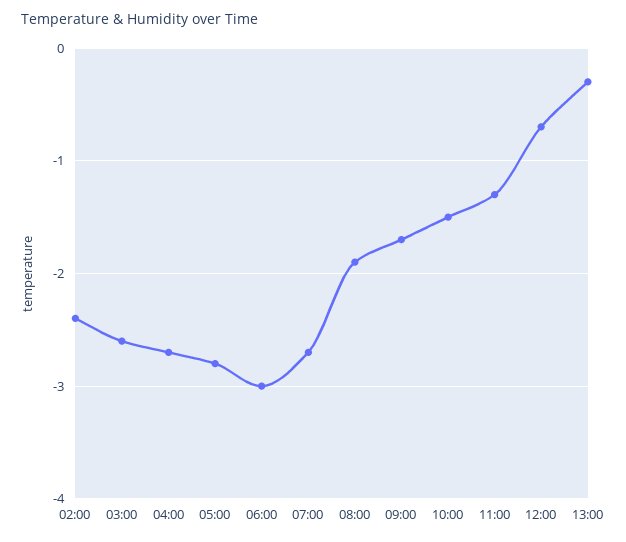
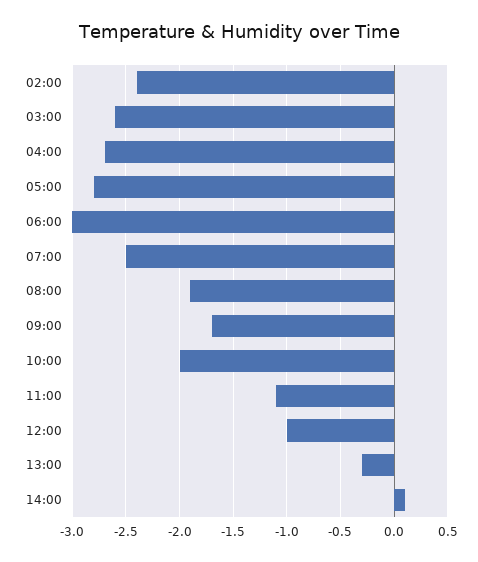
07:00: -2.7 -> -2.5
10:00: -1.5 -> -2
11:00: -1.3 -> -1.1
12:00: -0.7 -> -1
14:00: none -> 0.1

